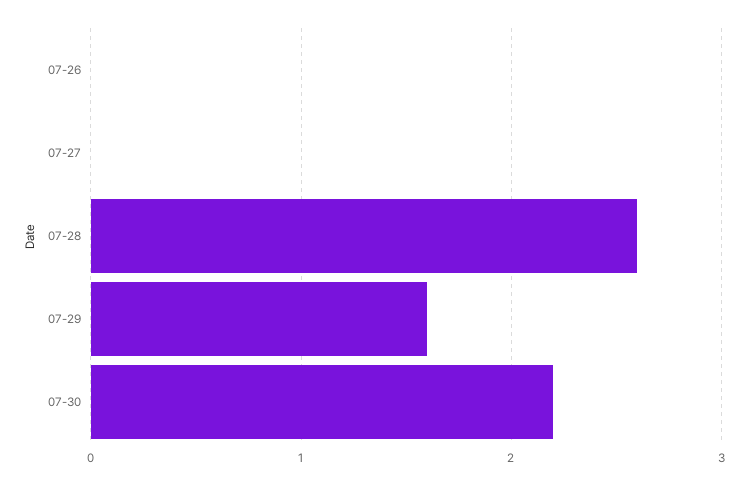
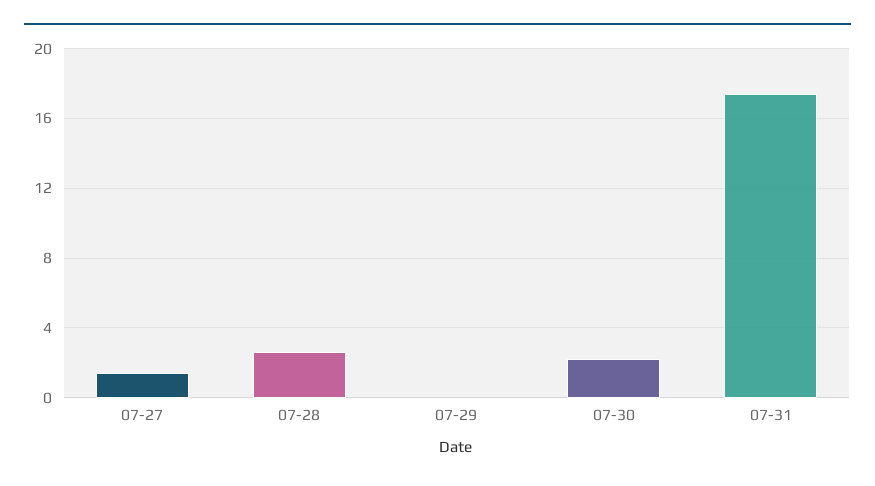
07-26: 0 -> none
07-27: 0 -> 1.5
07-29: 1.6 -> 0
07-31: none -> 17.5

